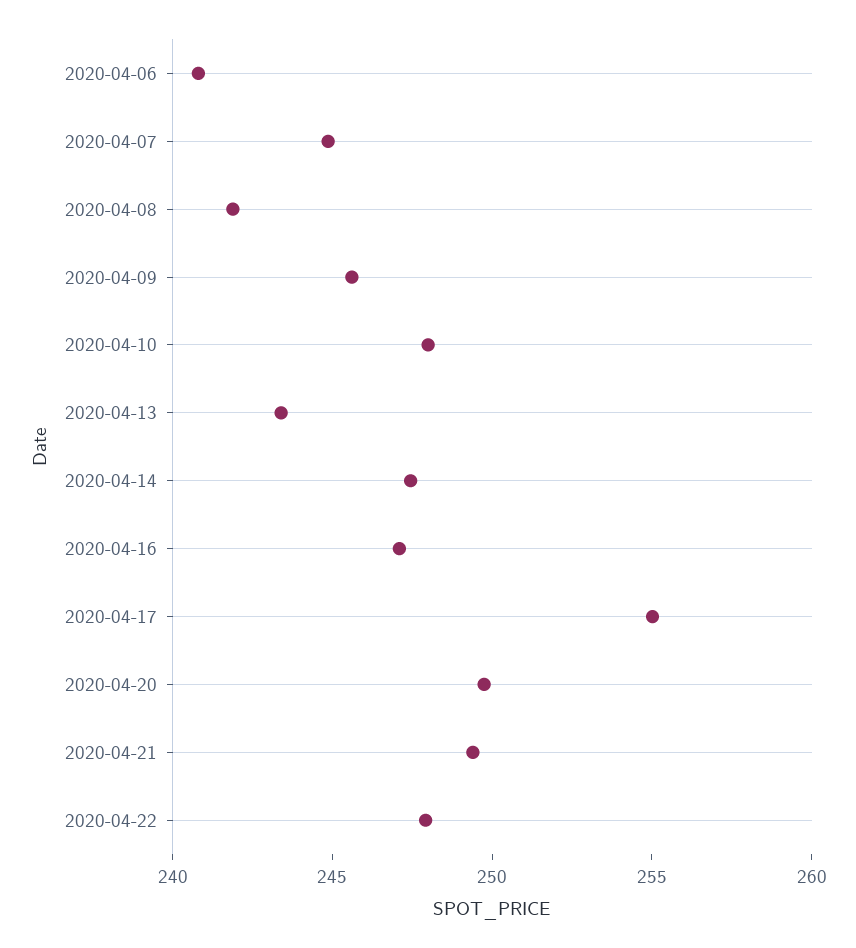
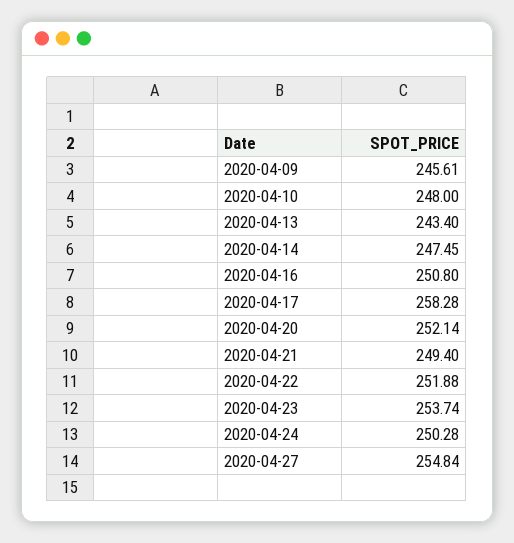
2020-04-06: 241 -> none
2020-04-07: 245 -> none
2020-04-08: 242 -> none
2020-04-16: 247 -> 250.8
2020-04-17: 255 -> 258.28
2020-04-20: 250 -> 252.14
2020-04-22: 248 -> 251.88
2020-04-23: none -> 253.74
2020-04-24: none -> 250.28
2020-04-27: none -> 254.84

